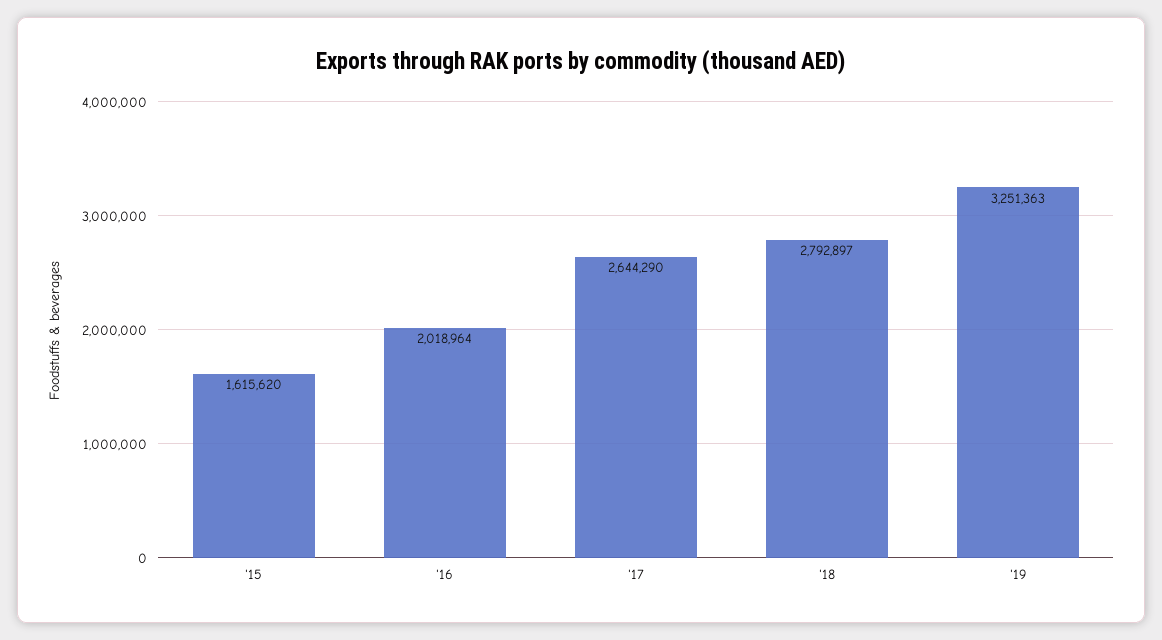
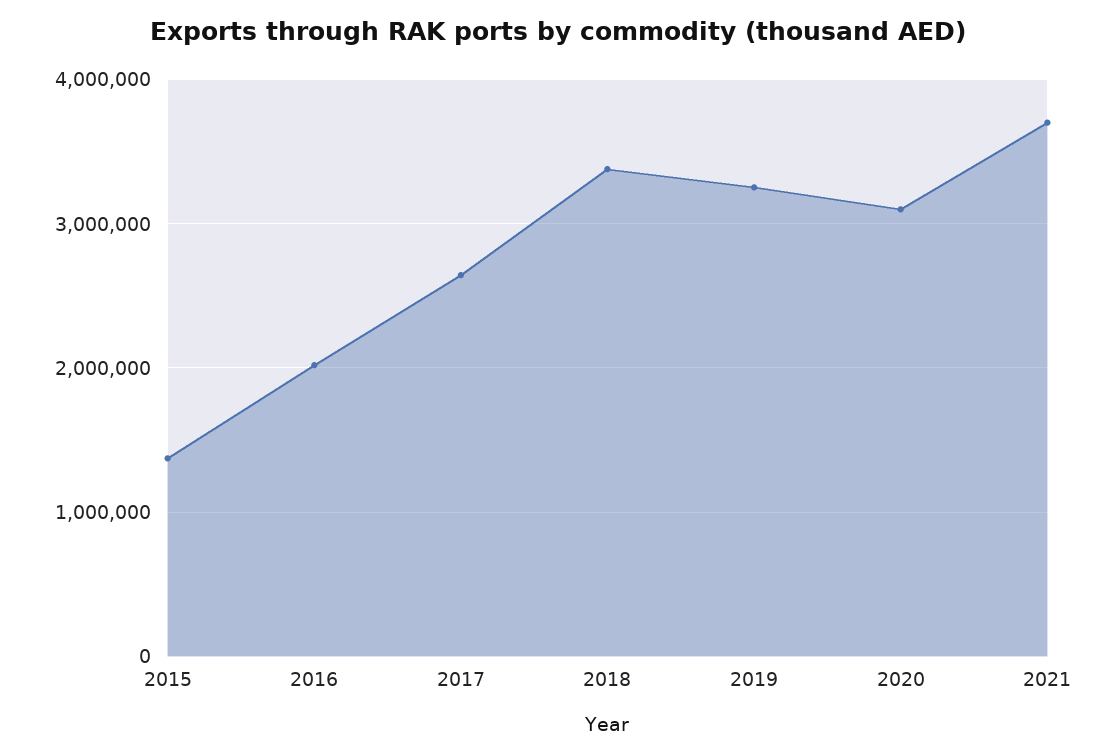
'15: 1615620 -> 1400000
'18: 2792897 -> 3400000
2020: none -> 3100000
2021: none -> 3700000

